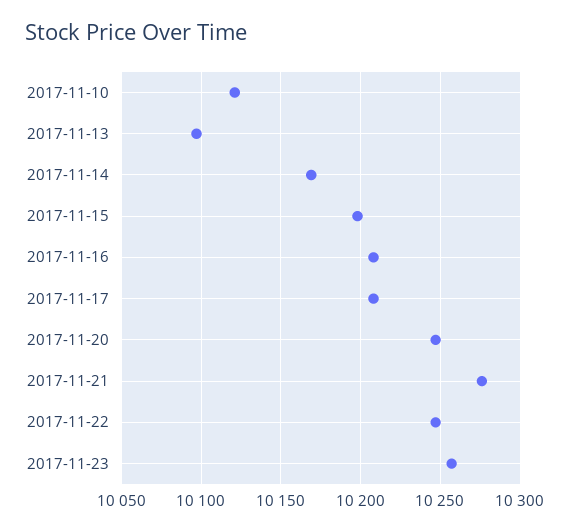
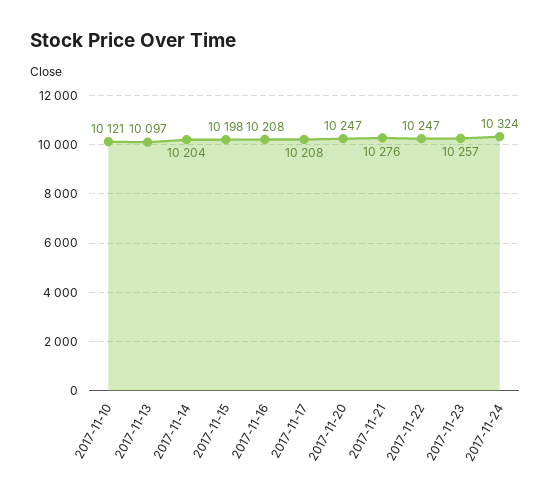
2017-11-14: 10170 -> 10204
2017-11-24: none -> 10324

